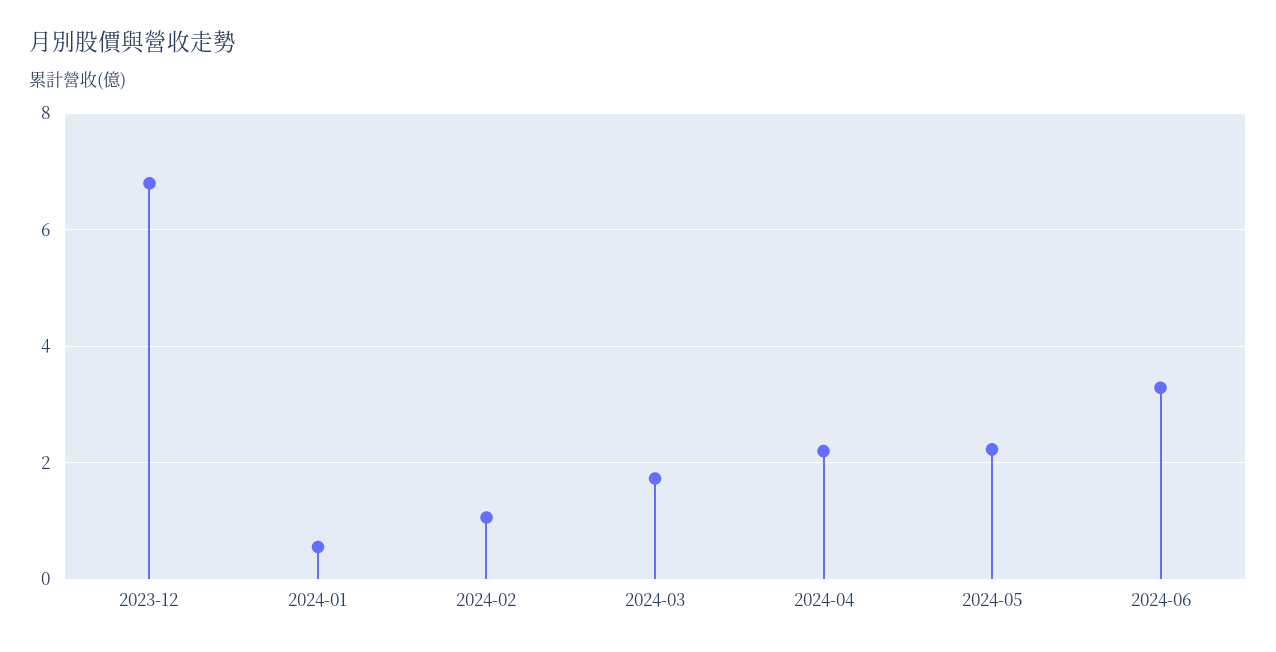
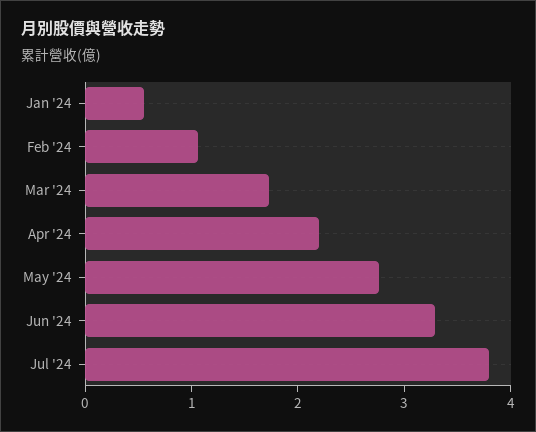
2023-12: 6.8 -> none
2024-05: 2.2 -> 2.8
Jul '24: none -> 3.8

